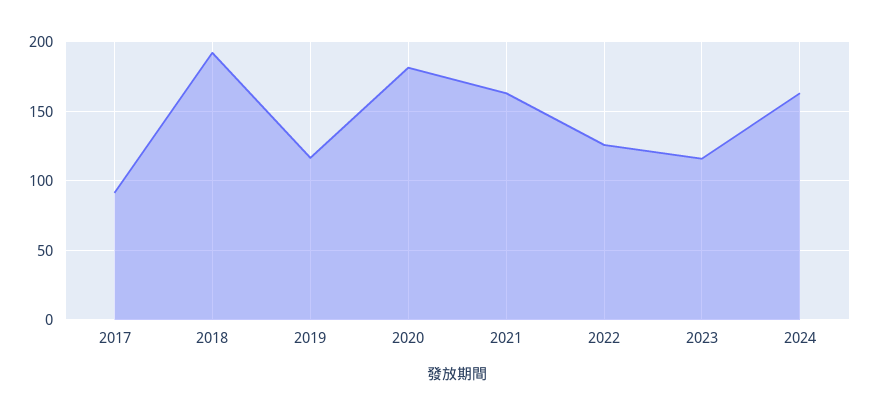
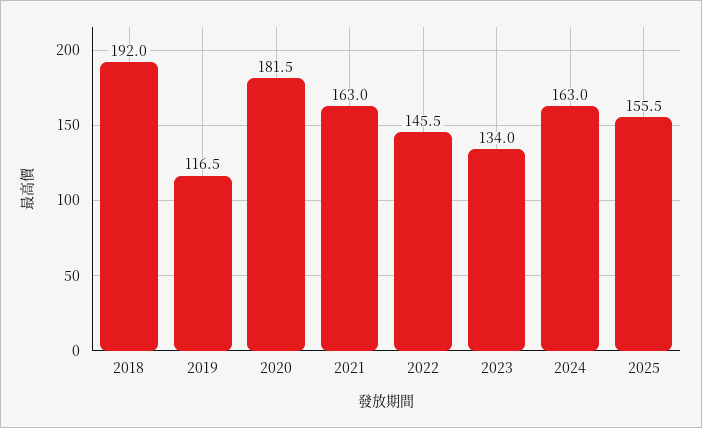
2017: 90 -> none
2022: 125 -> 145.5
2023: 115 -> 134
2025: none -> 155.5

